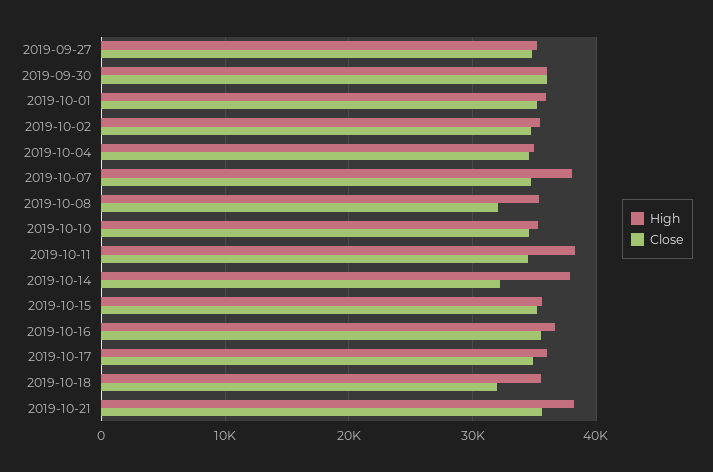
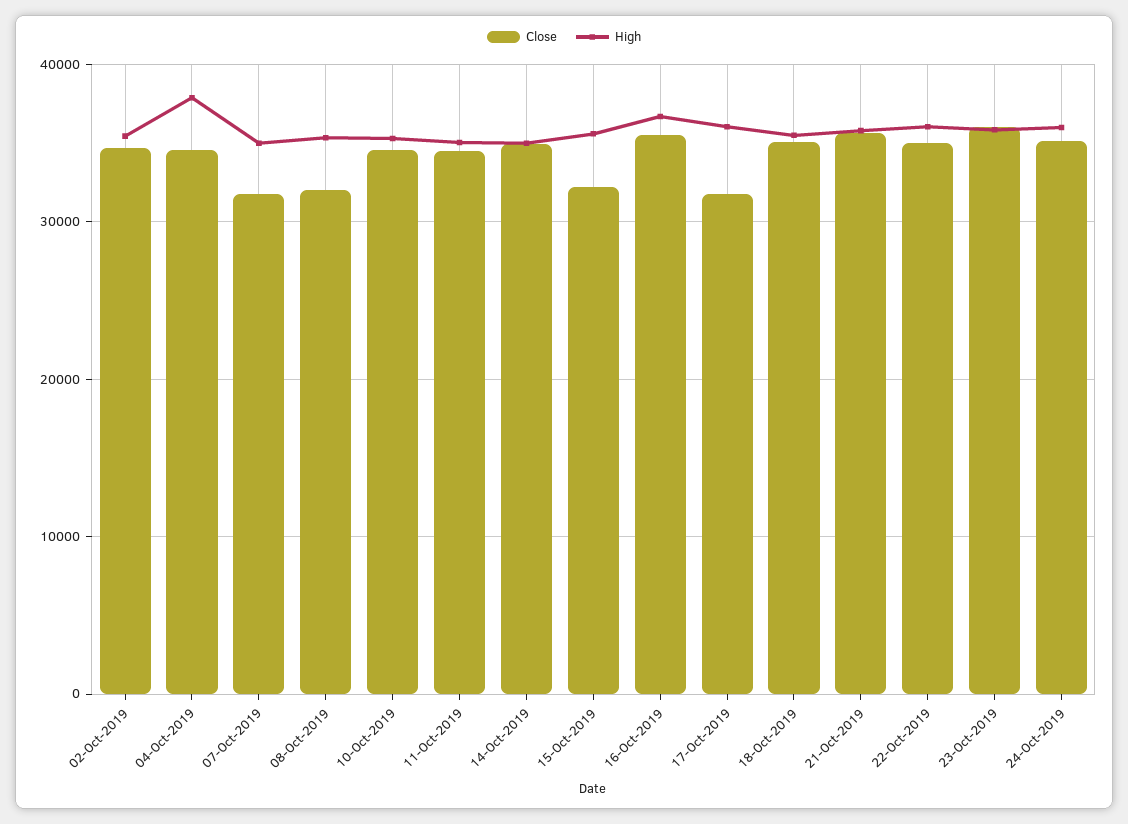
High, 2019-09-27: 35000 -> none
Close, 2019-09-27: 35000 -> none
High, 2019-09-30: 36000 -> none
Close, 2019-09-30: 36000 -> none
High, 2019-10-01: 36000 -> none
Close, 2019-10-01: 35000 -> none
High, 2019-10-04: 35000 -> 38000
High, 2019-10-07: 38000 -> 35000
Close, 2019-10-07: 35000 -> 32000
High, 2019-10-11: 38000 -> 35000
High, 2019-10-14: 38000 -> 35000
Close, 2019-10-14: 32000 -> 35000
Close, 2019-10-15: 35000 -> 32000
Close, 2019-10-17: 35000 -> 32000
Close, 2019-10-18: 32000 -> 35000
High, 2019-10-21: 38000 -> 36000
Close, 22-Oct-2019: none -> 35000
High, 22-Oct-2019: none -> 36000
Close, 23-Oct-2019: none -> 36000
High, 23-Oct-2019: none -> 36000
Close, 24-Oct-2019: none -> 35000
High, 24-Oct-2019: none -> 36000

